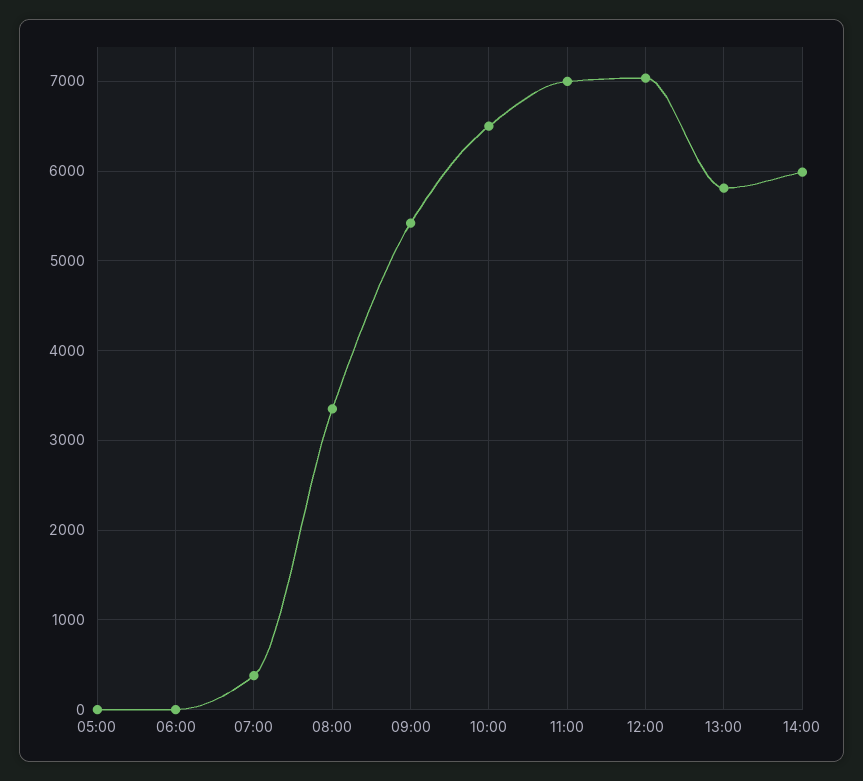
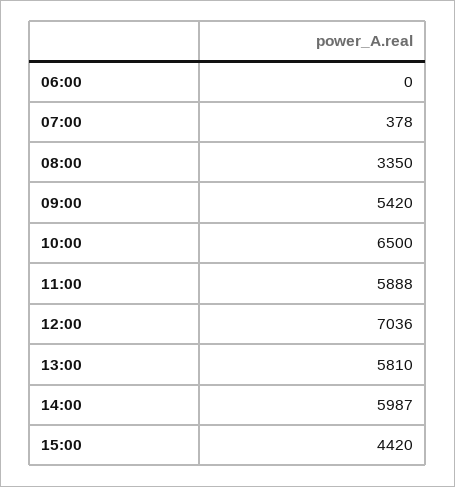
05:00: 0 -> none
11:00: 7000 -> 5888
15:00: none -> 4420

